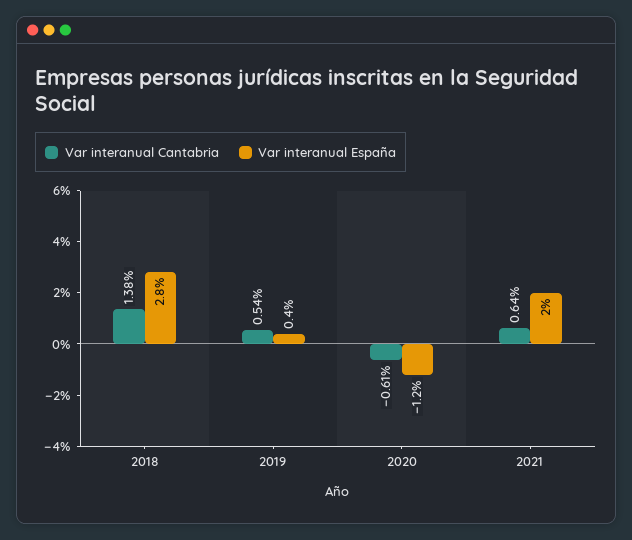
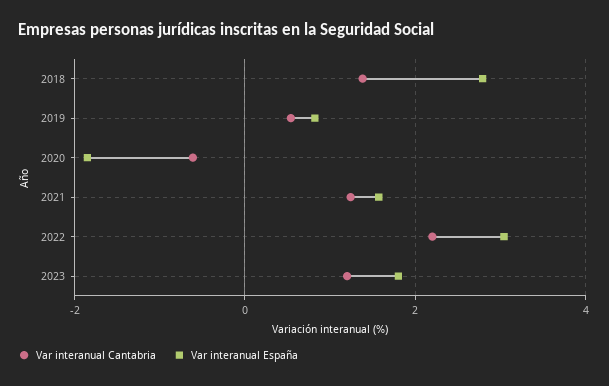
Var interanual España, 2019: 0.4 -> 0.8
Var interanual España, 2020: -1.2 -> -1.8
Var interanual Cantabria, 2021: 0.64 -> 1.2
Var interanual España, 2021: 2 -> 1.6
Var interanual Cantabria, 2022: none -> 2.2
Var interanual España, 2022: none -> 3
Var interanual Cantabria, 2023: none -> 1.2
Var interanual España, 2023: none -> 1.8

